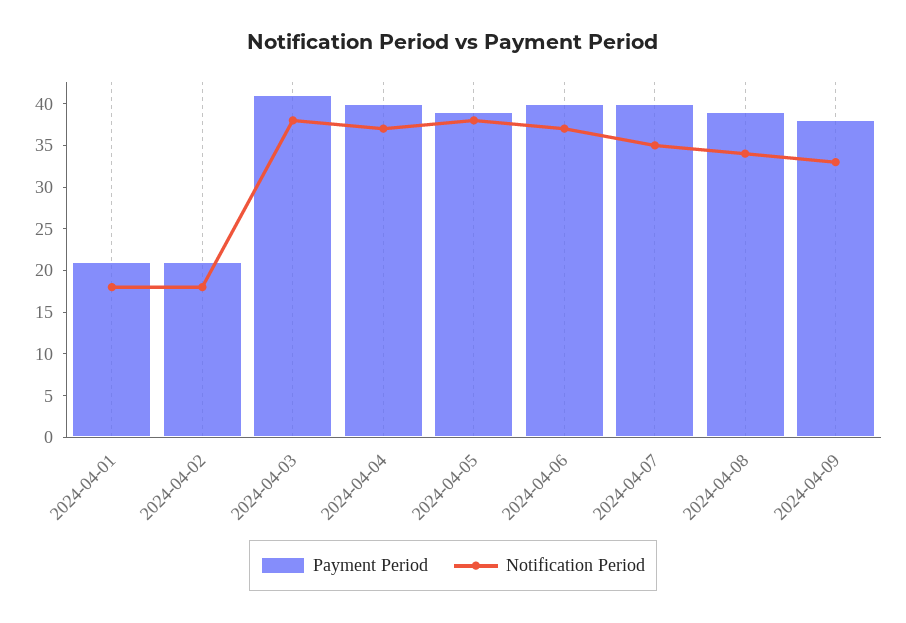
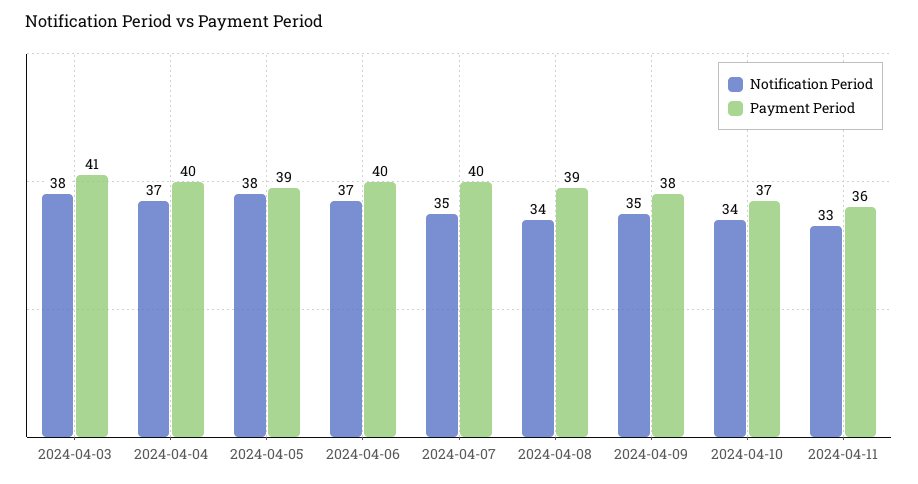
Payment Period, 2024-04-01: 21 -> none
Notification Period, 2024-04-01: 18 -> none
Payment Period, 2024-04-02: 21 -> none
Notification Period, 2024-04-02: 18 -> none
Notification Period, 2024-04-09: 33 -> 35
Notification Period, 2024-04-10: none -> 34
Payment Period, 2024-04-10: none -> 37
Notification Period, 2024-04-11: none -> 33
Payment Period, 2024-04-11: none -> 36

